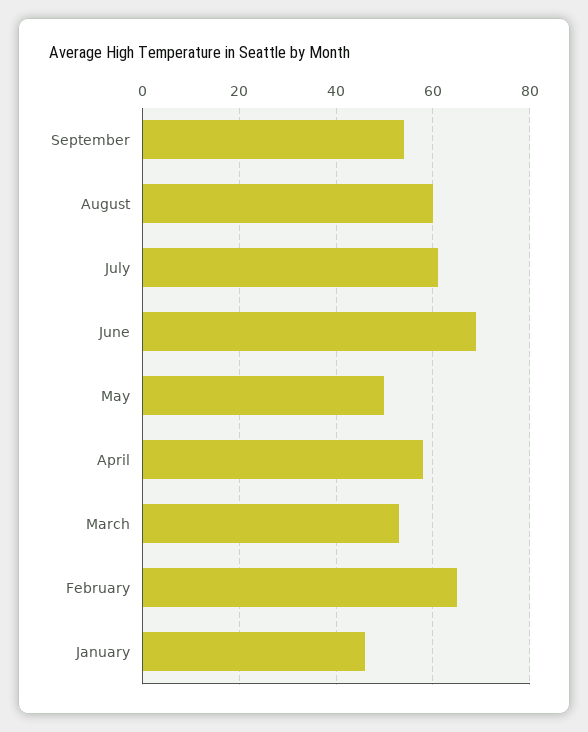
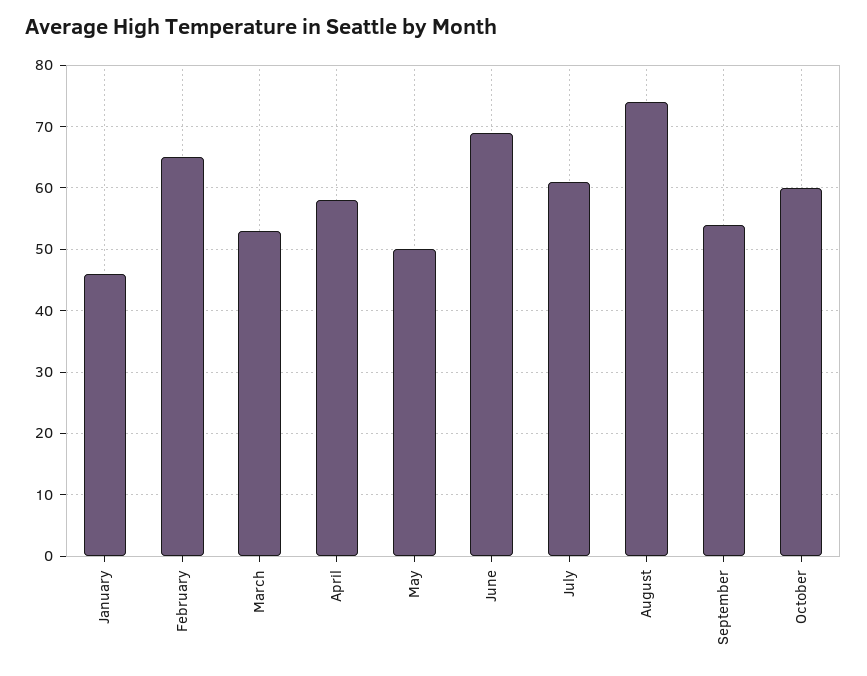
August: 60 -> 74
October: none -> 60

